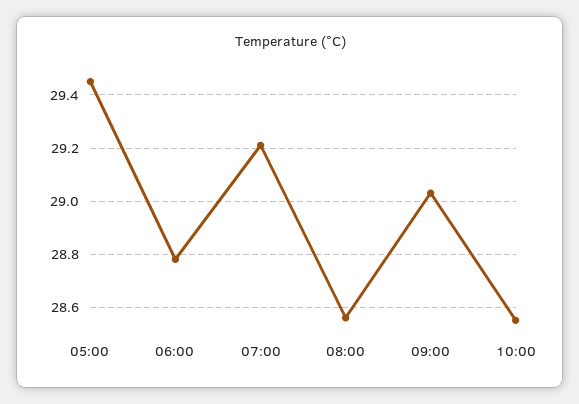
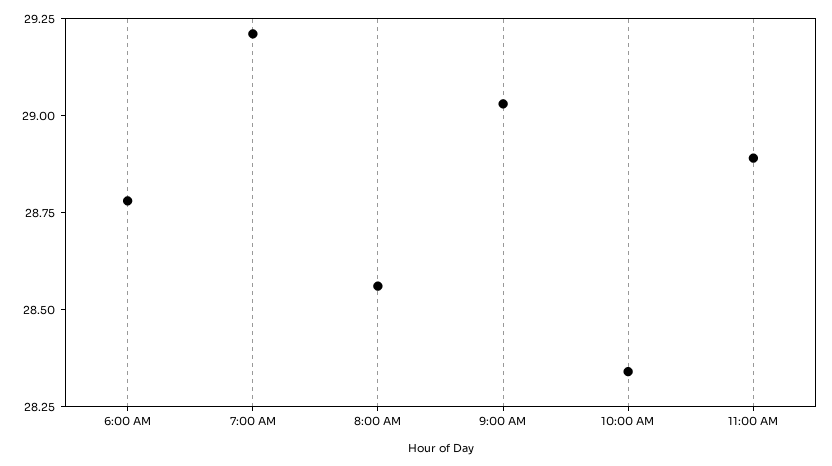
05:00: 29.45 -> none
10:00: 28.55 -> 28.35
11:00 AM: none -> 28.9

